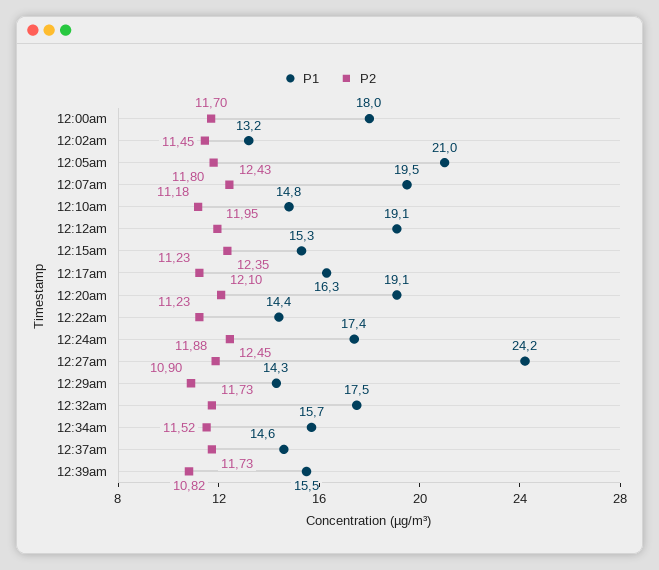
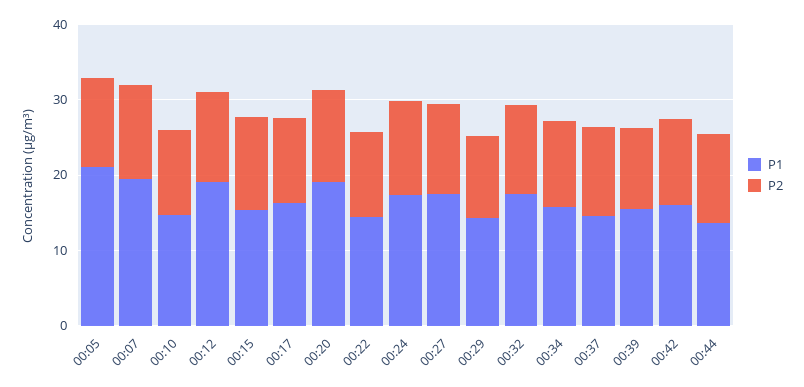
P1, 12:00am: 18 -> none
P2, 12:00am: 11.7 -> none
P1, 12:02am: 13.2 -> none
P2, 12:02am: 11.45 -> none
P1, 12:27am: 24.2 -> 18
P1, 00:42: none -> 16
P2, 00:42: none -> 12
P1, 00:44: none -> 14
P2, 00:44: none -> 12

